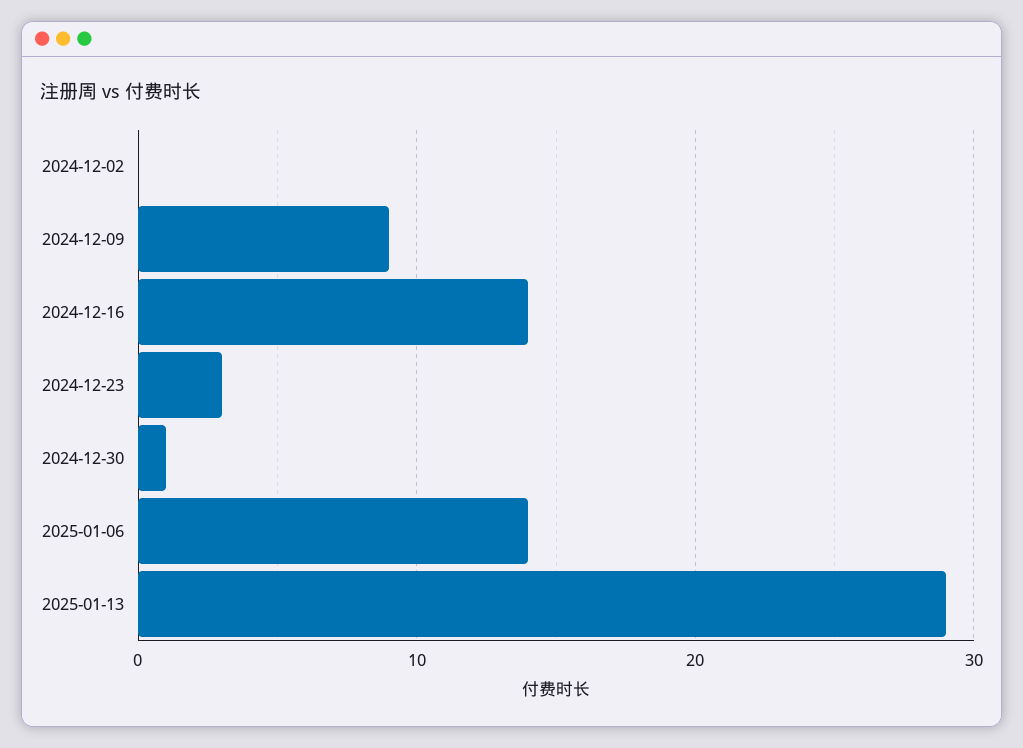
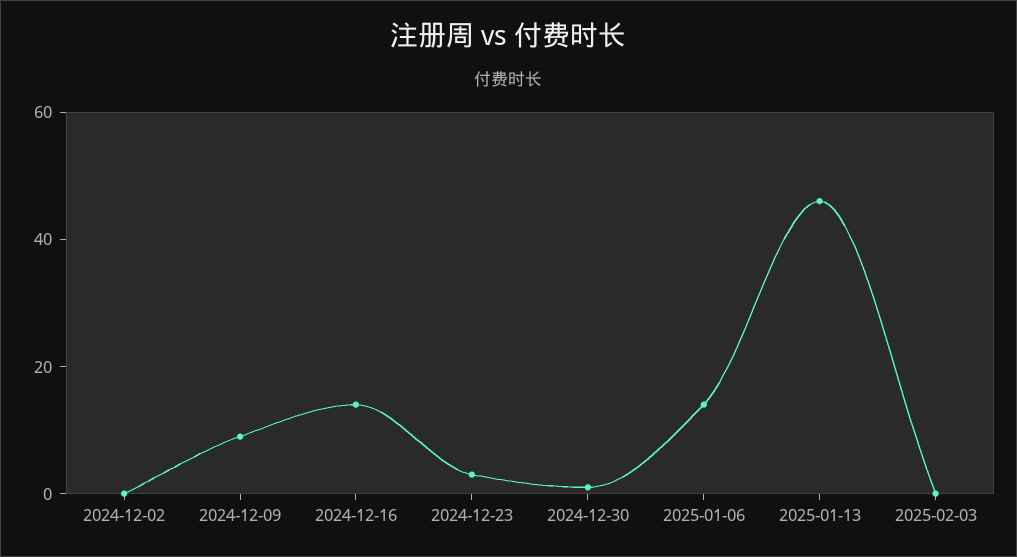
2025-01-13: 29 -> 45
2025-02-03: none -> 0

